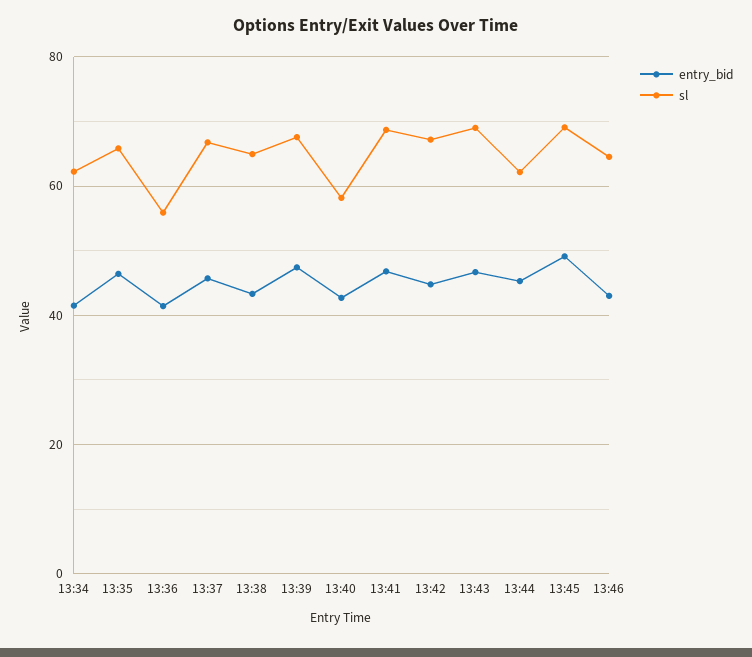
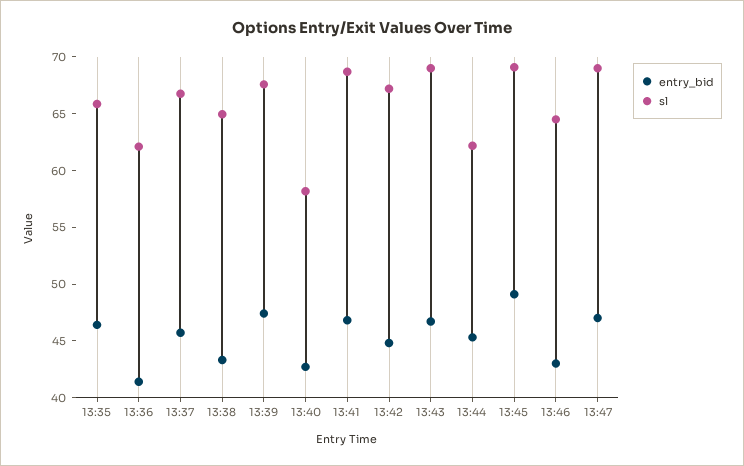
entry_bid, 13:34: 42 -> none
sl, 13:34: 62 -> none
sl, 13:36: 56 -> 62
entry_bid, 13:47: none -> 47
sl, 13:47: none -> 69

